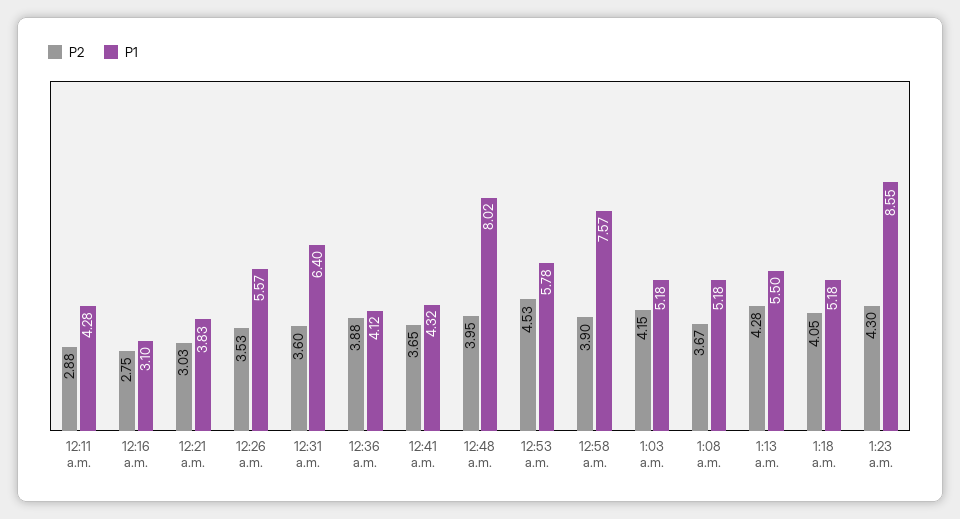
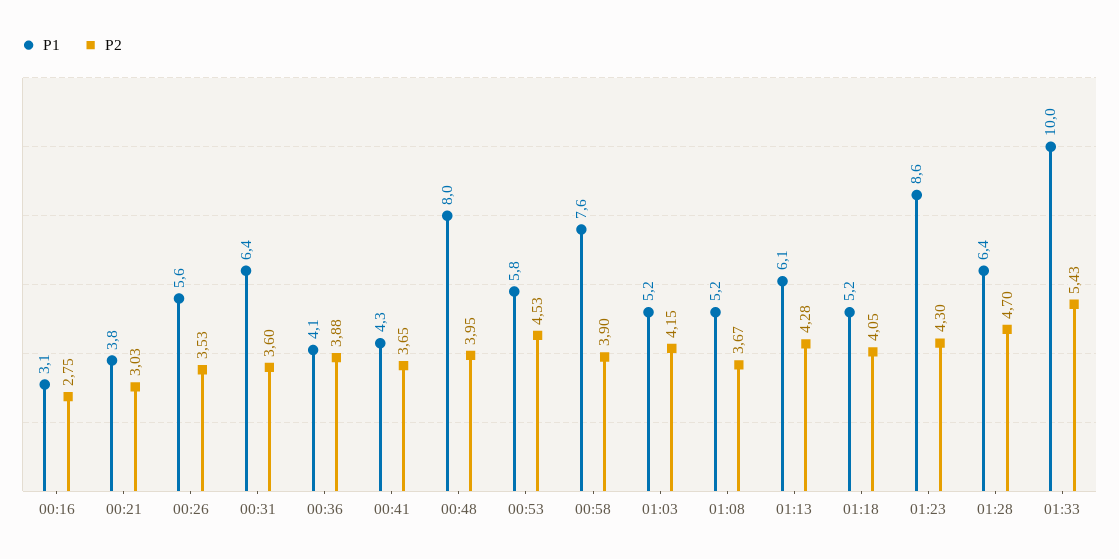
P2, 12:11 a.m.: 2.88 -> none
P1, 12:11 a.m.: 4.28 -> none
P1, 1:13 a.m.: 5.5 -> 6.1
P1, 01:28: none -> 6.4
P2, 01:28: none -> 4.7
P1, 01:33: none -> 10
P2, 01:33: none -> 5.43

